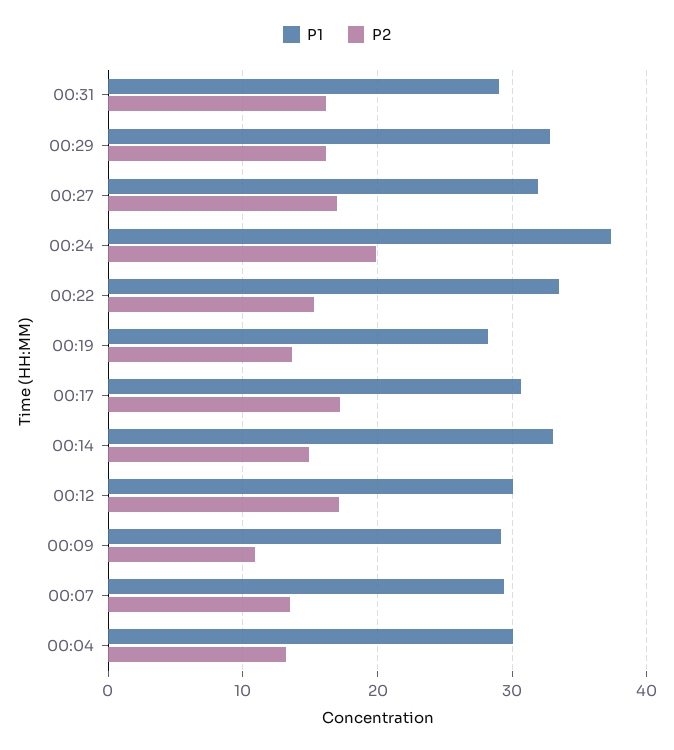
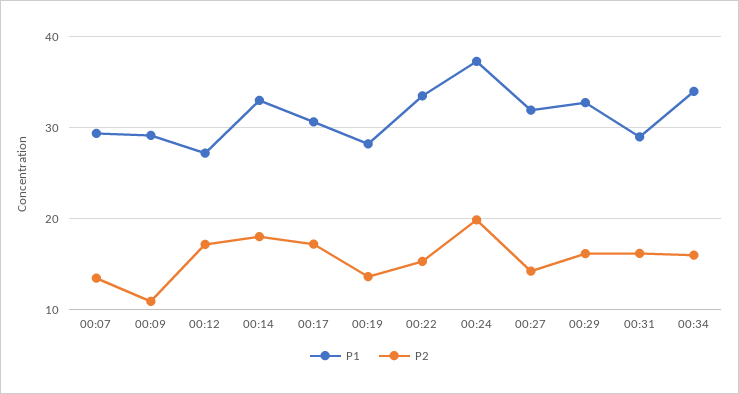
P2, 00:27: 17 -> 14
P2, 00:14: 15 -> 18
P1, 00:12: 30 -> 27
P1, 00:04: 30 -> none
P2, 00:04: 13 -> none
P1, 00:34: none -> 34
P2, 00:34: none -> 16

